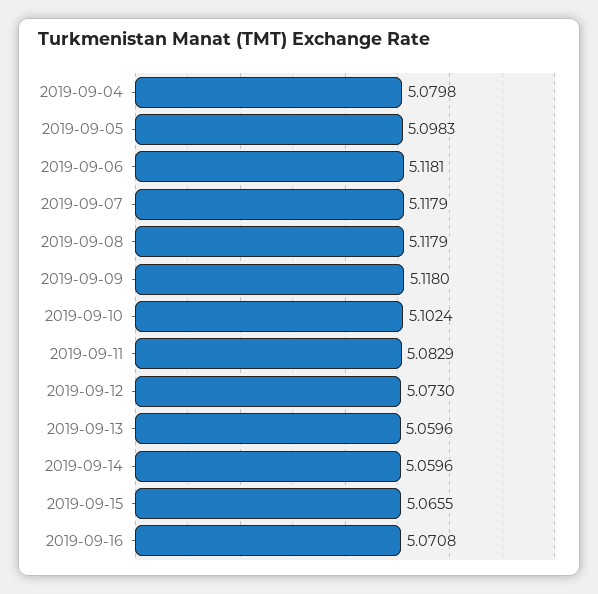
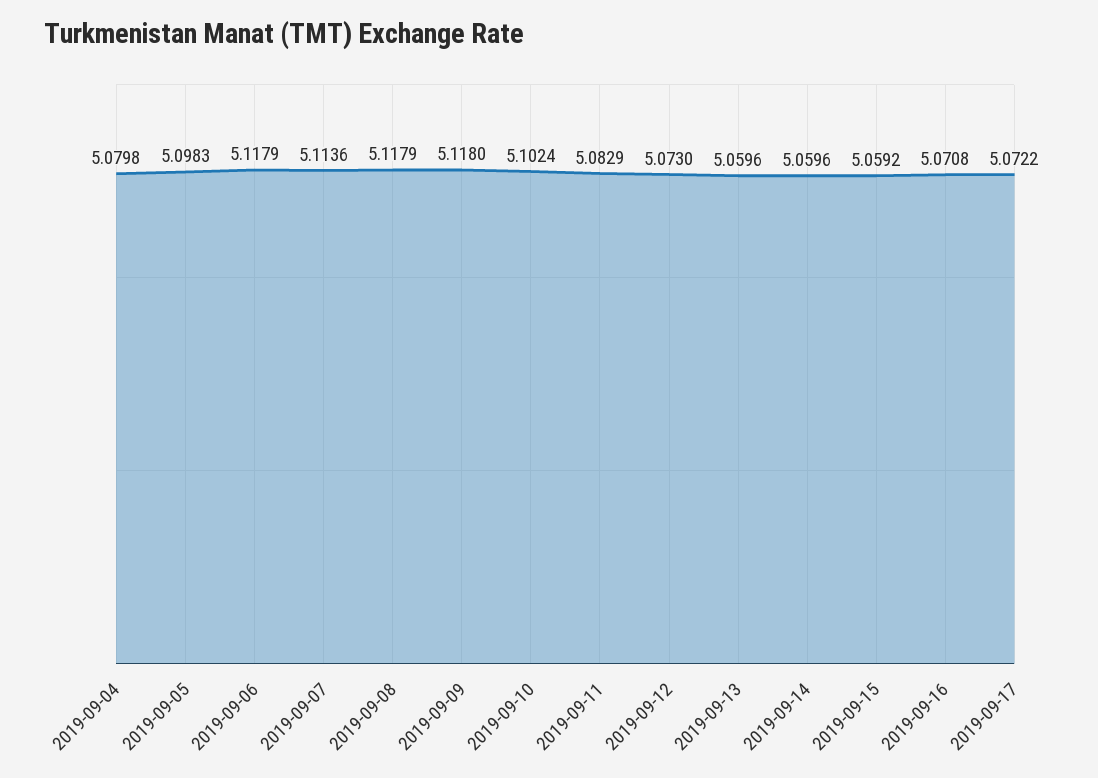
2019-09-06: 5.1181 -> 5.1179
2019-09-07: 5.1179 -> 5.1136
2019-09-15: 5.0655 -> 5.0592
2019-09-17: none -> 5.0722

